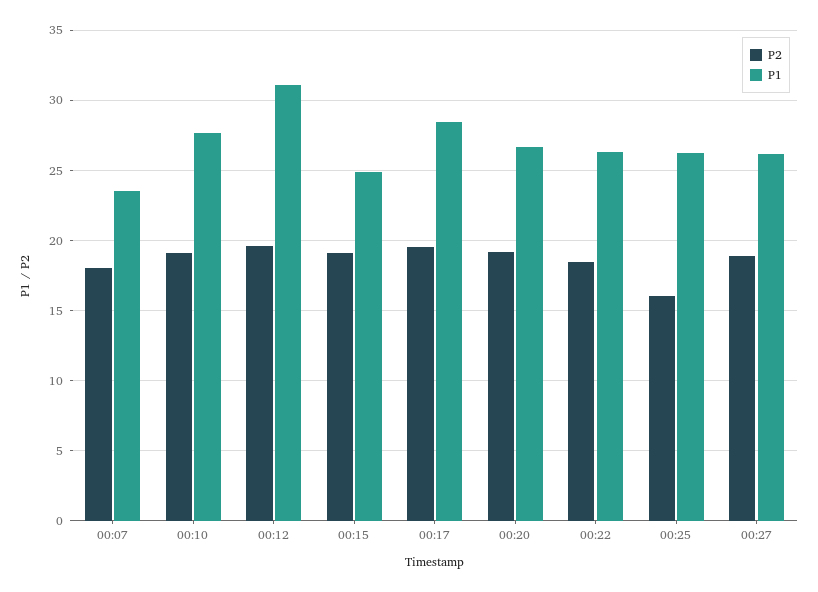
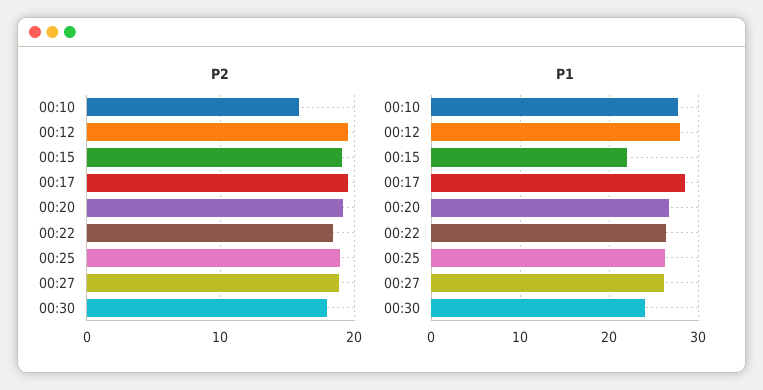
P2, 00:07: 18 -> none
P1, 00:07: 23.5 -> none
P2, 00:10: 19 -> 16
P1, 00:12: 31 -> 28
P1, 00:15: 25 -> 22
P2, 00:25: 16 -> 19
P2, 00:30: none -> 18
P1, 00:30: none -> 24

